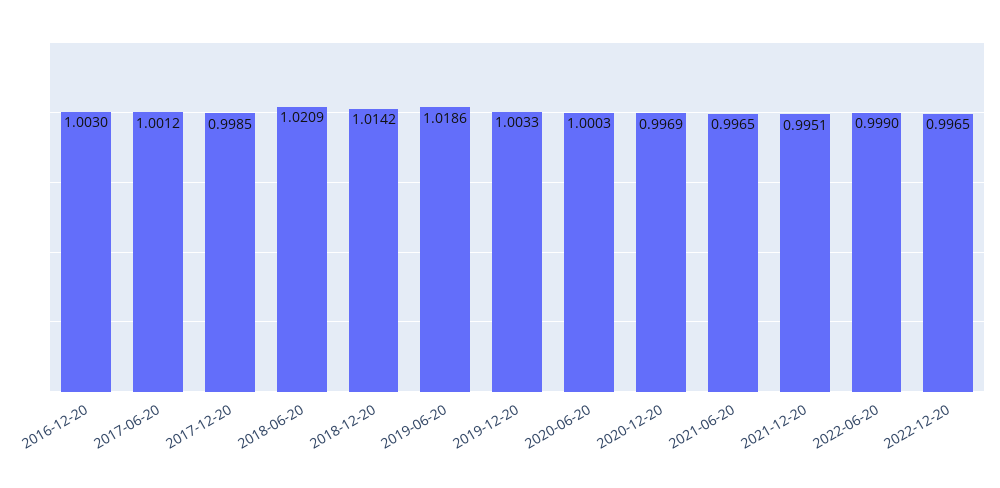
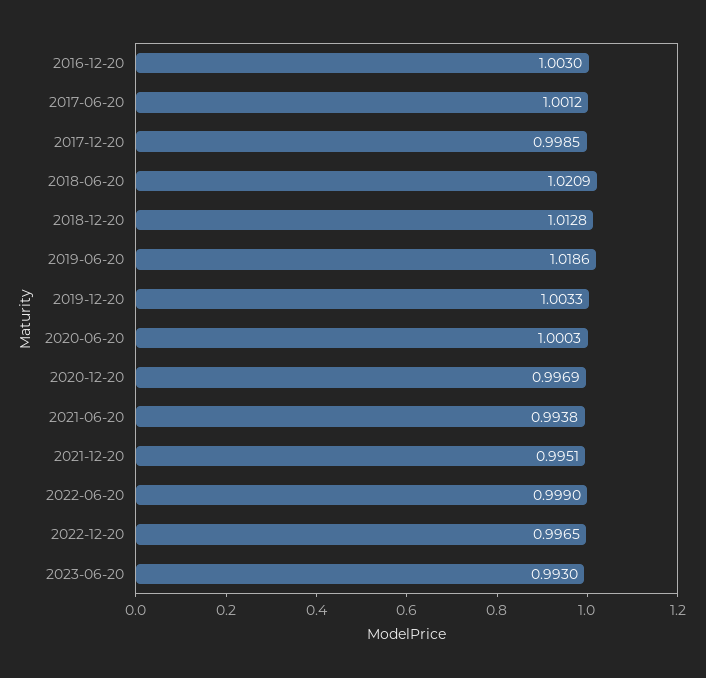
2018-12-20: 1.0142 -> 1.0128
2021-06-20: 0.9965 -> 0.9938
2023-06-20: none -> 0.993

